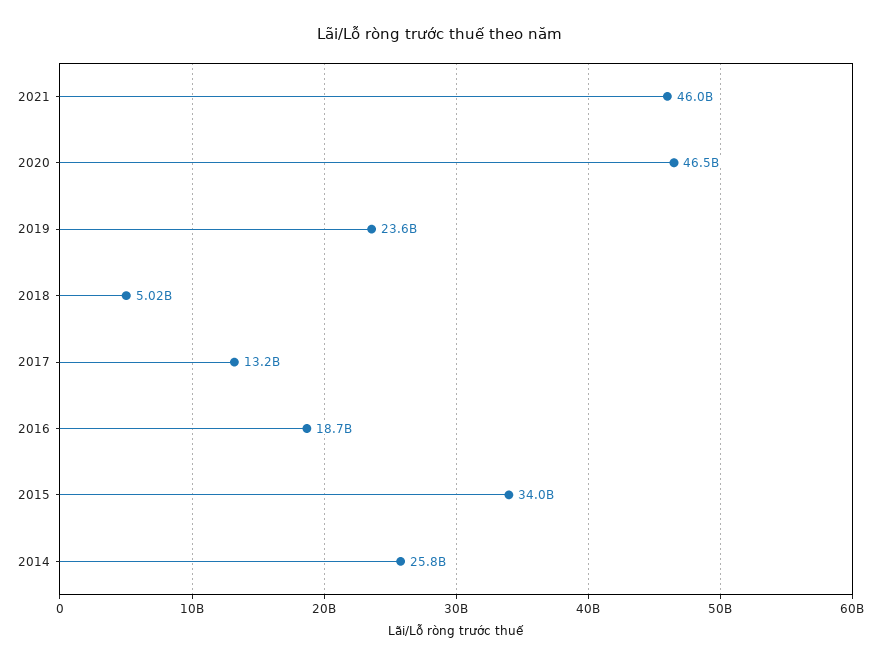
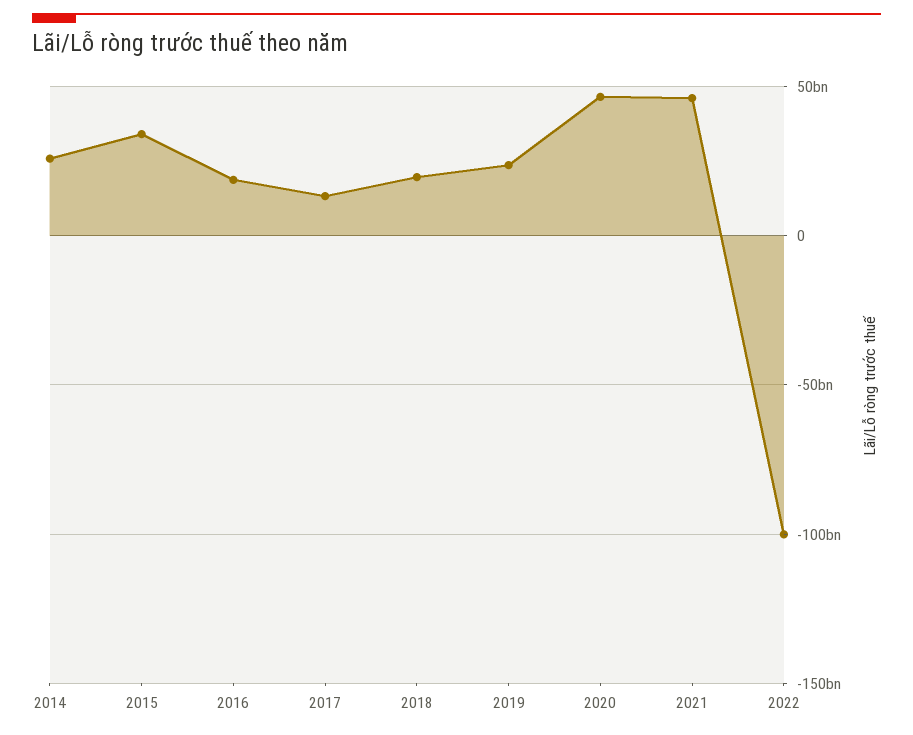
2018: 5020000000 -> 20000000000
2022: none -> -100000000000

